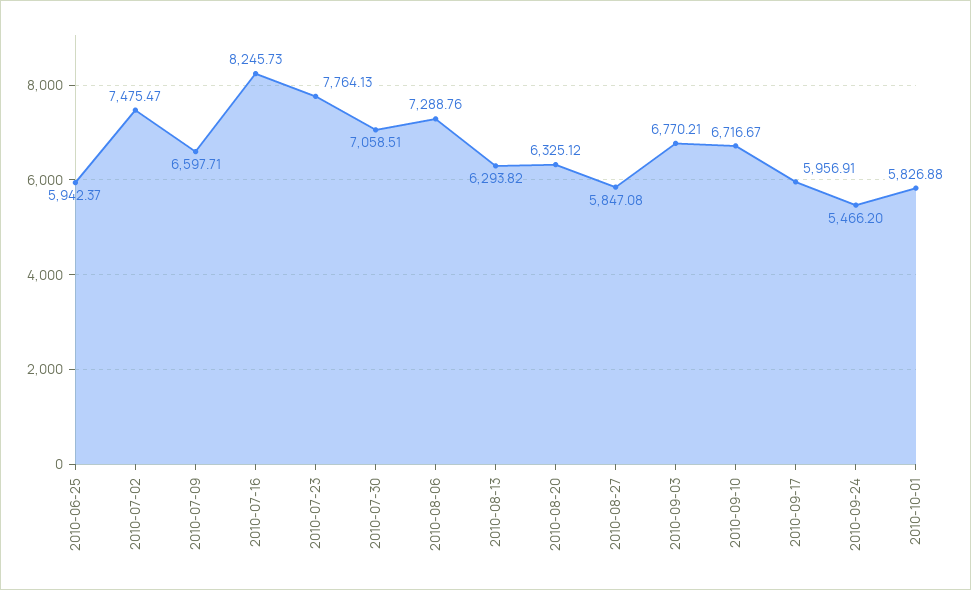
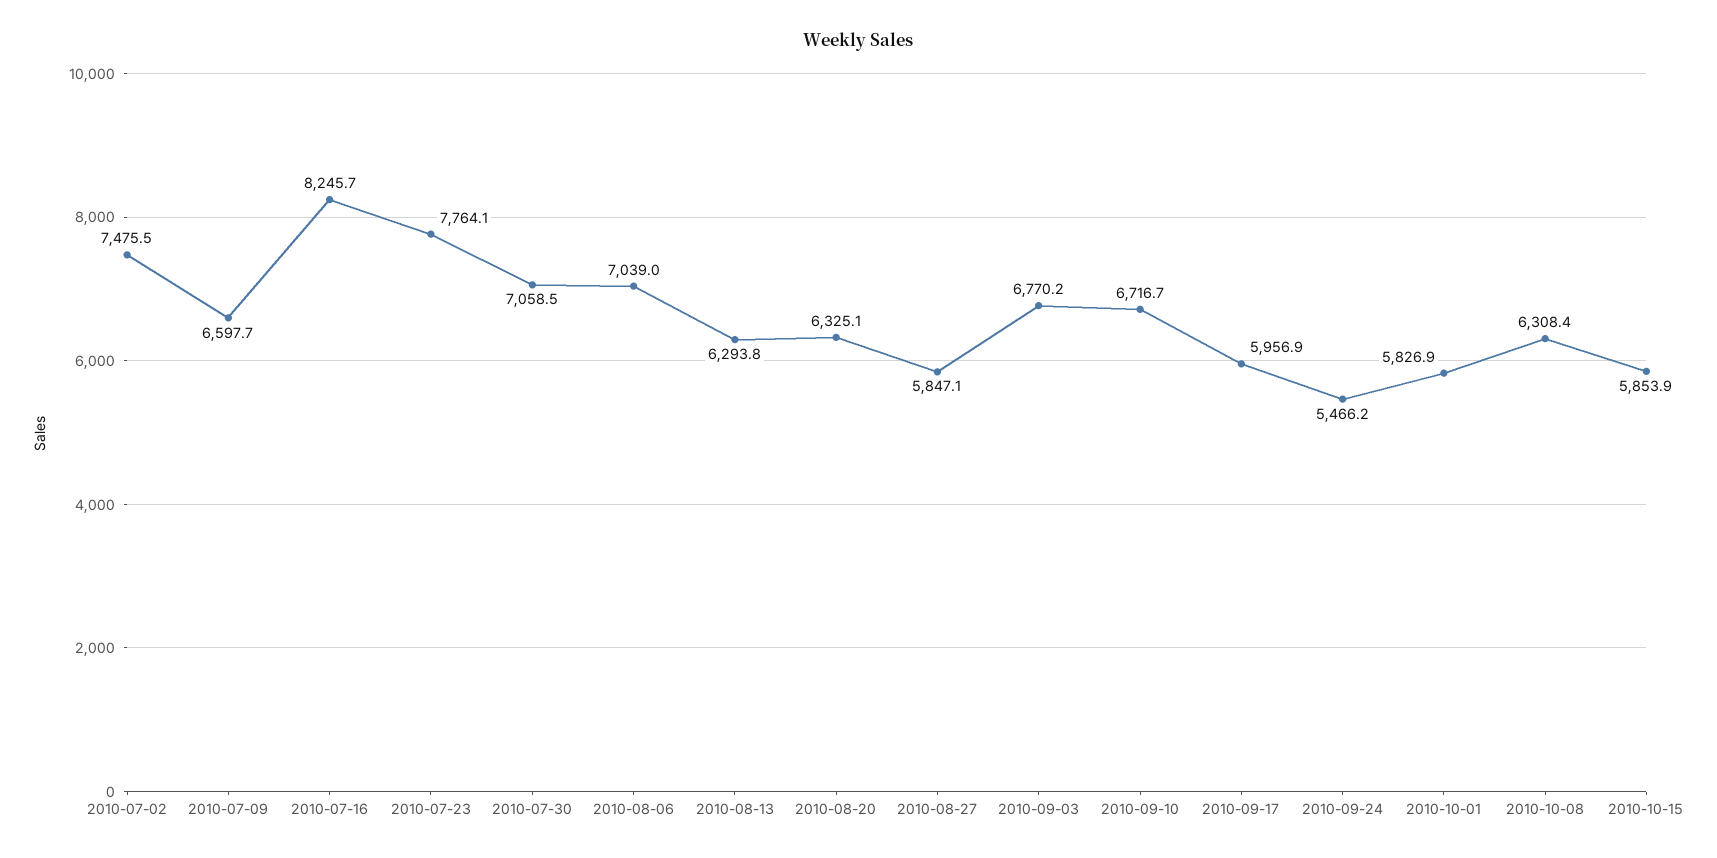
2010-06-25: 5942.37 -> none
2010-08-06: 7288.76 -> 7039
2010-10-08: none -> 6308.4
2010-10-15: none -> 5853.9

